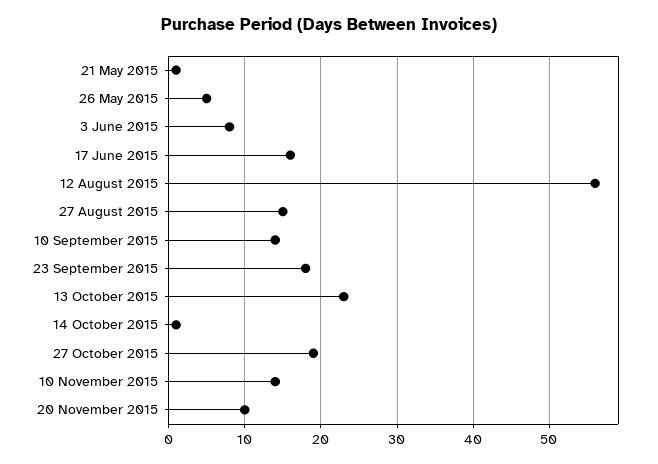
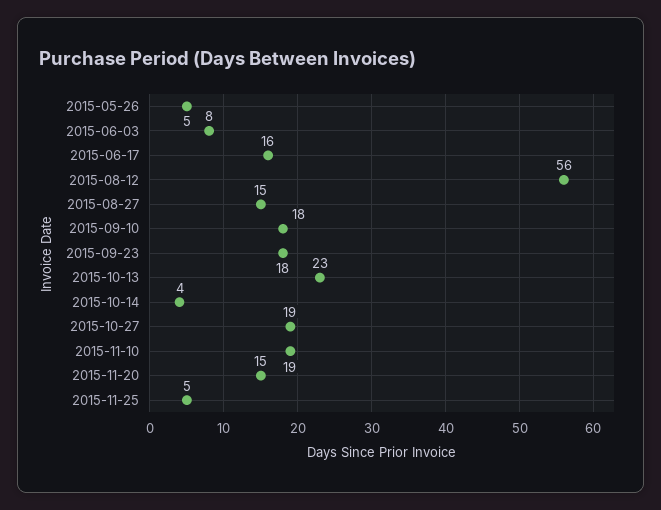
21 May 2015: 1 -> none
10 September 2015: 14 -> 18
14 October 2015: 1 -> 4
10 November 2015: 14 -> 19
20 November 2015: 10 -> 15
2015-11-25: none -> 5

